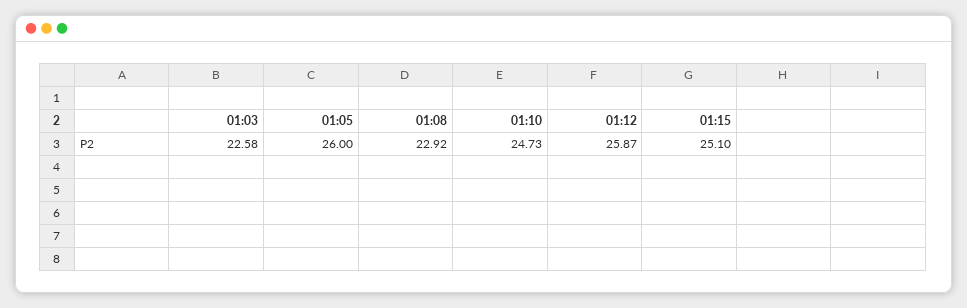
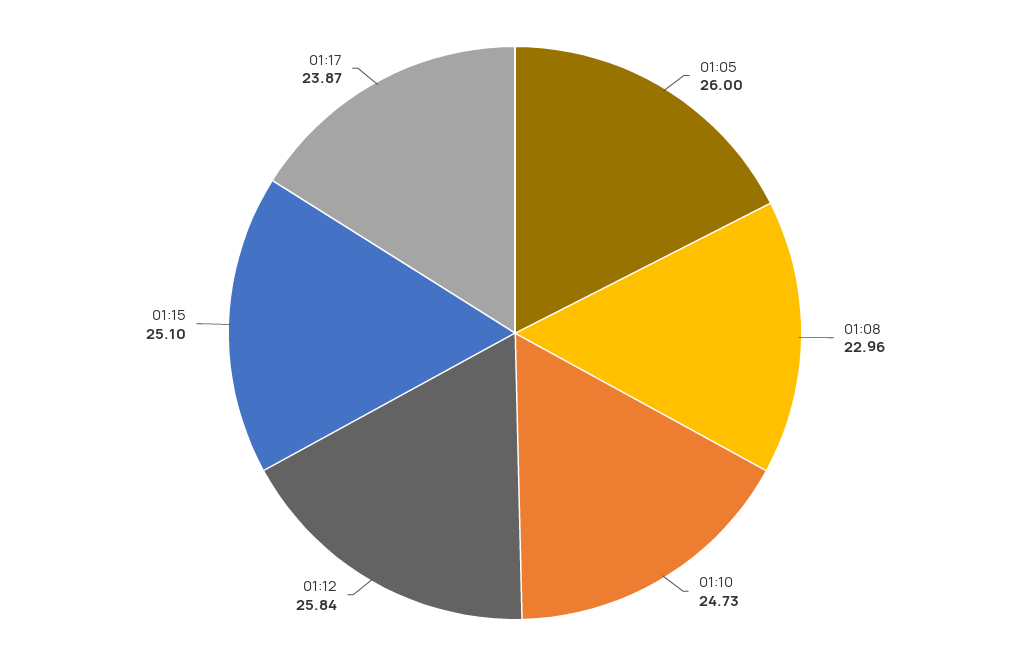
01:03: 22.58 -> none
01:08: 22.92 -> 22.96
01:12: 25.87 -> 25.84
01:17: none -> 23.87

